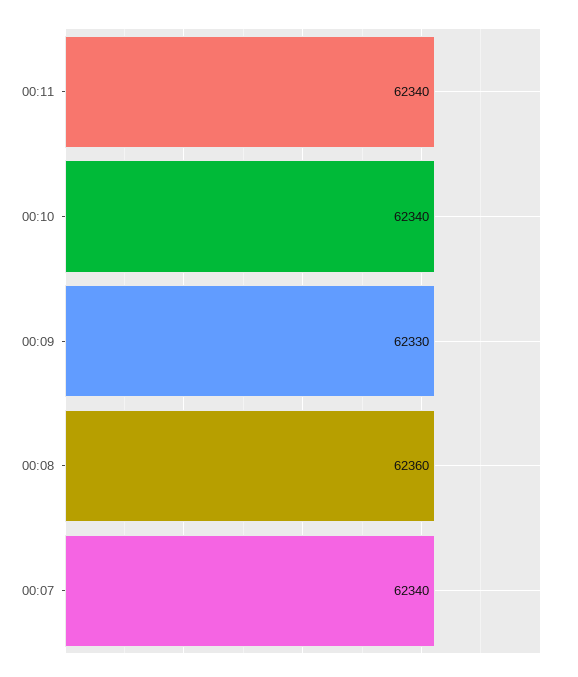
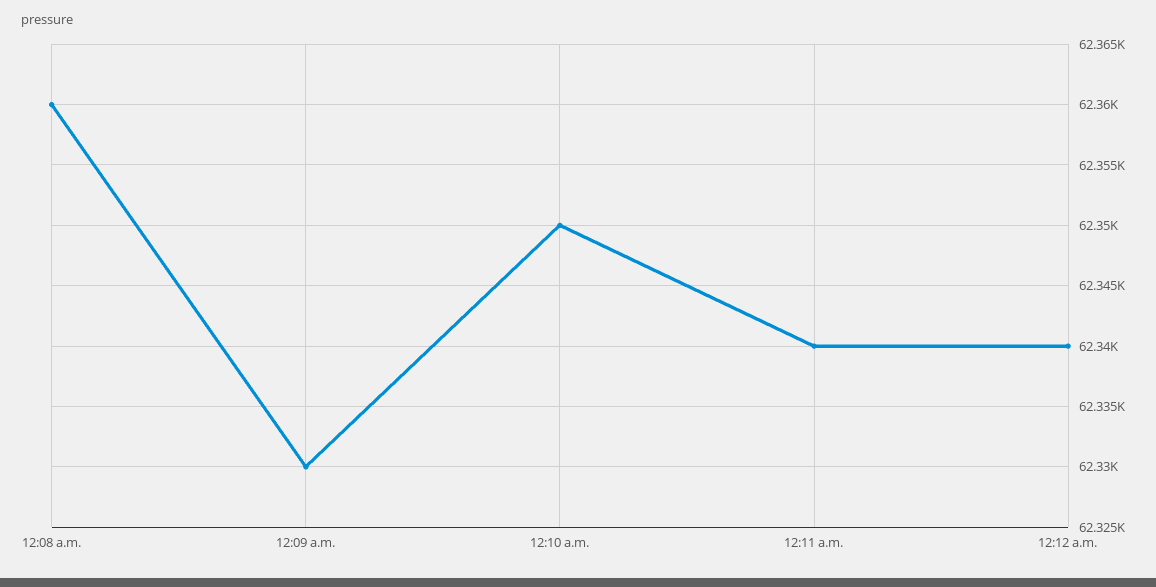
00:10: 62340 -> 62350
00:07: 62340 -> none
12:12 a.m.: none -> 62340

